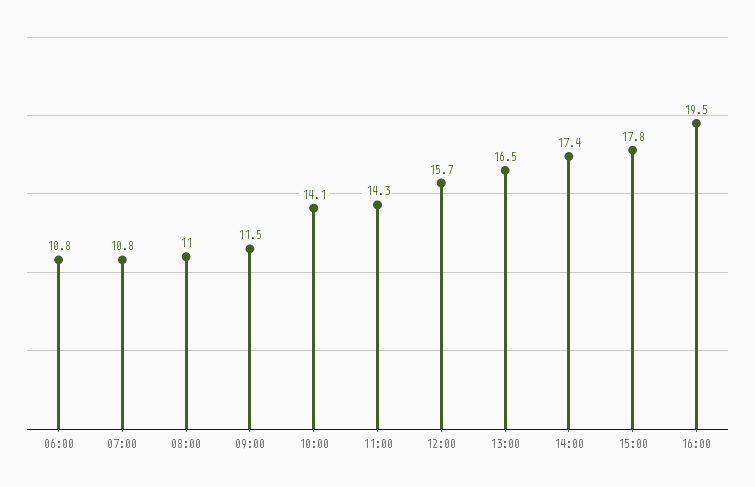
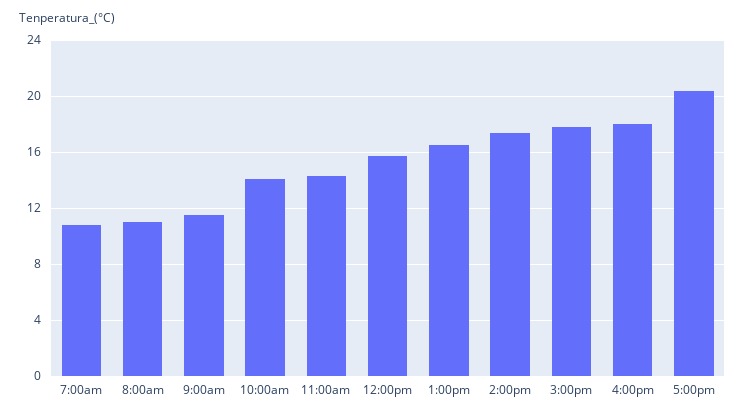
06:00: 10.8 -> none
16:00: 19.5 -> 18
5:00pm: none -> 20.5

